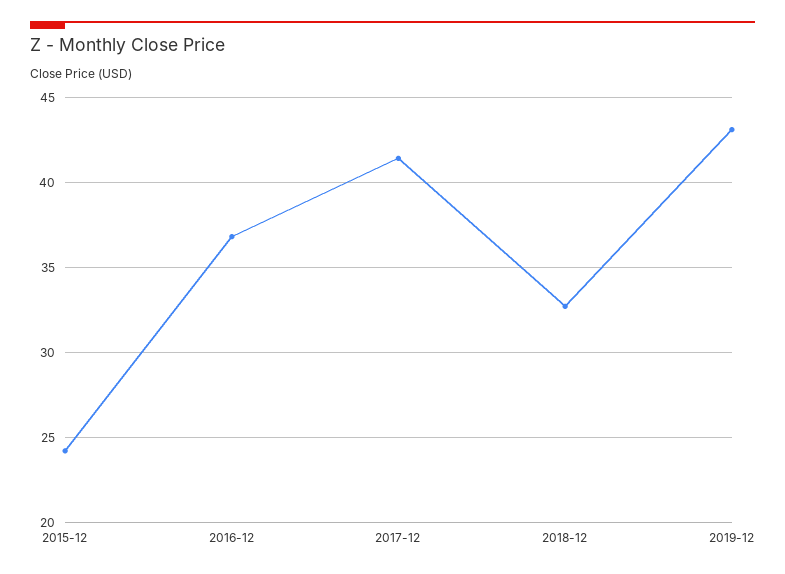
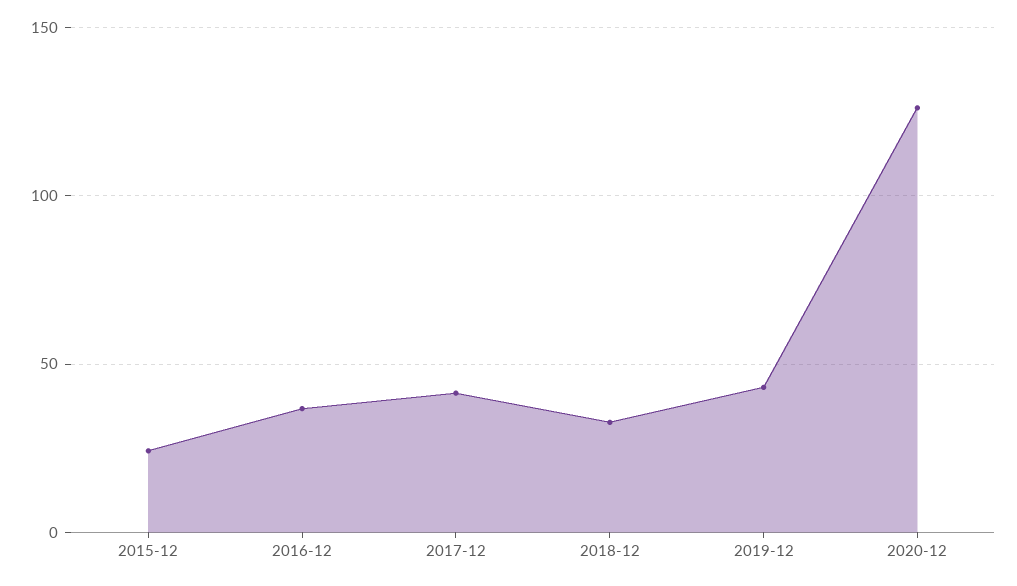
2020-12: none -> 125

